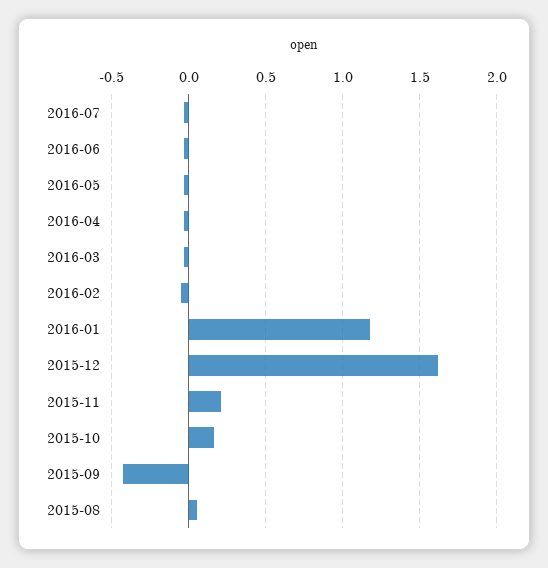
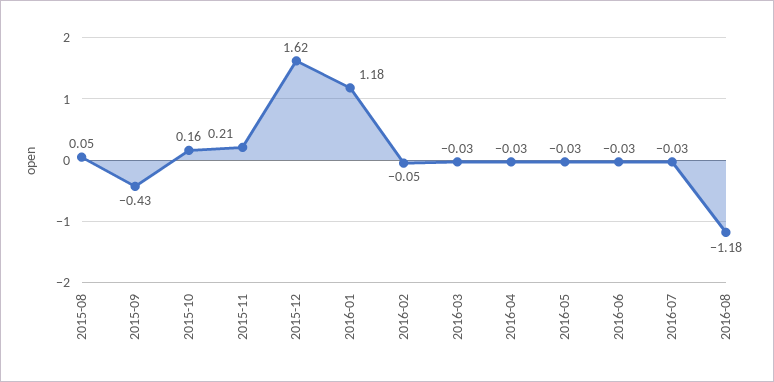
2016-08: none -> -1.18

